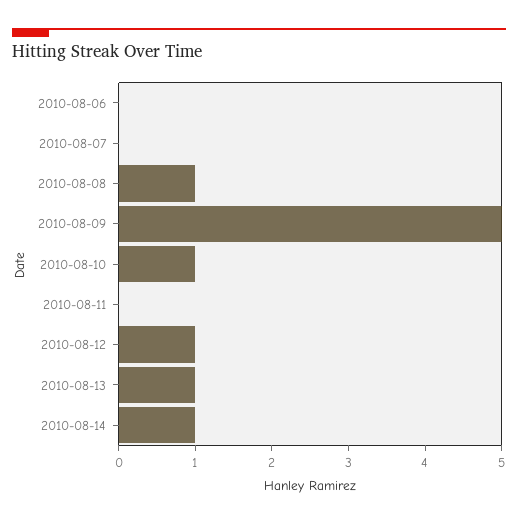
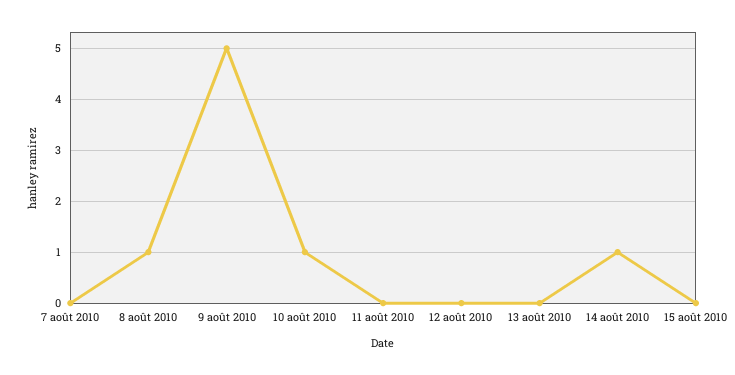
2010-08-06: 0 -> none
2010-08-12: 1 -> 0
2010-08-13: 1 -> 0
15 août 2010: none -> 0

